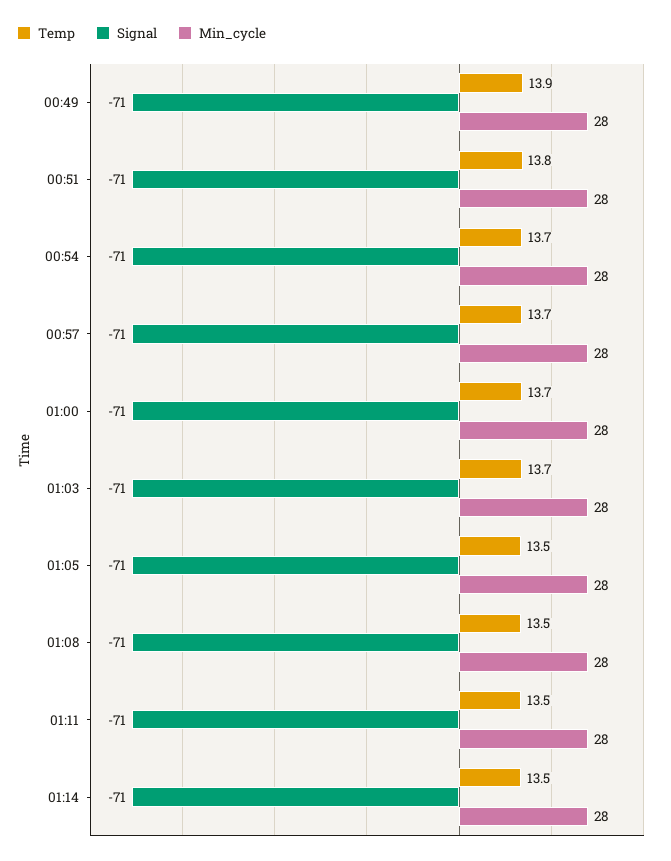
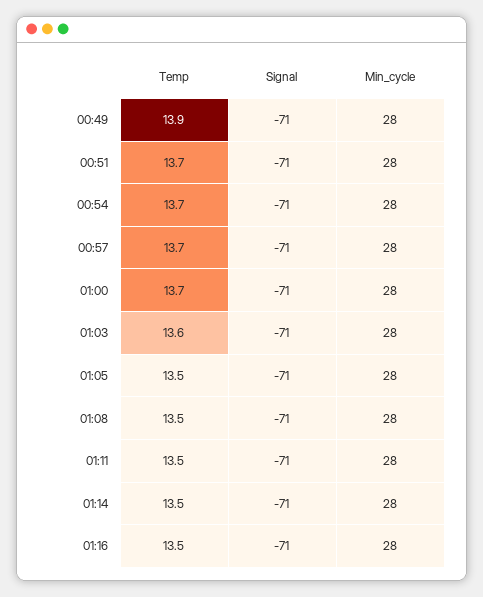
Temp, 00:51: 13.8 -> 13.7
Temp, 01:03: 13.7 -> 13.6
Temp, 01:16: none -> 13.5
Signal, 01:16: none -> -71
Min_cycle, 01:16: none -> 28

